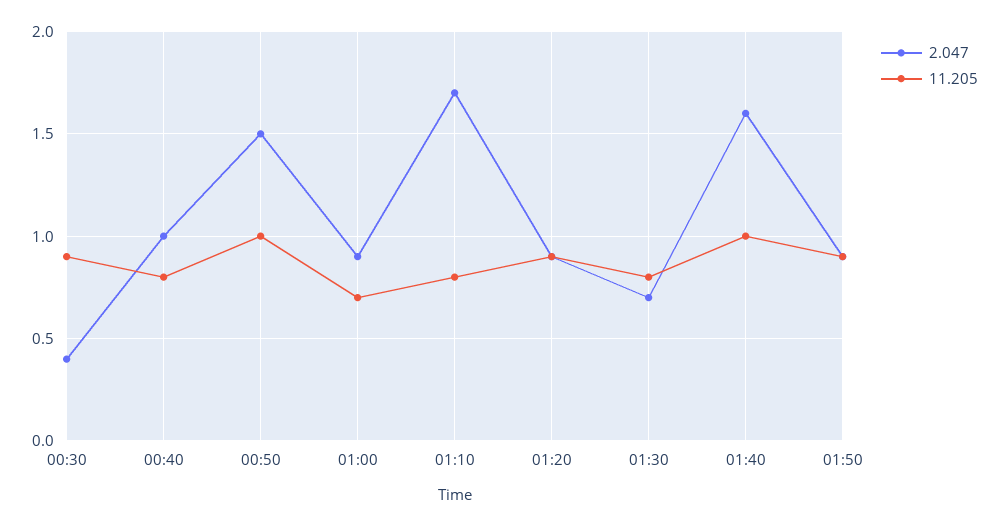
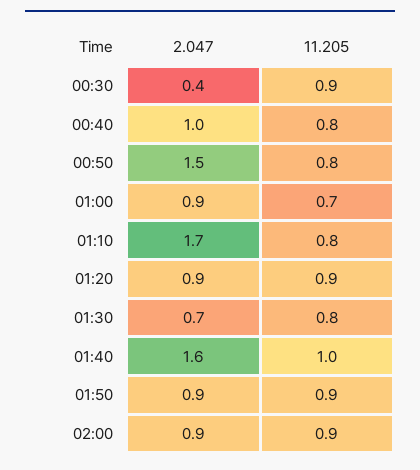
11.205, 00:50: 1 -> 0.8
2.047, 02:00: none -> 0.9
11.205, 02:00: none -> 0.9

